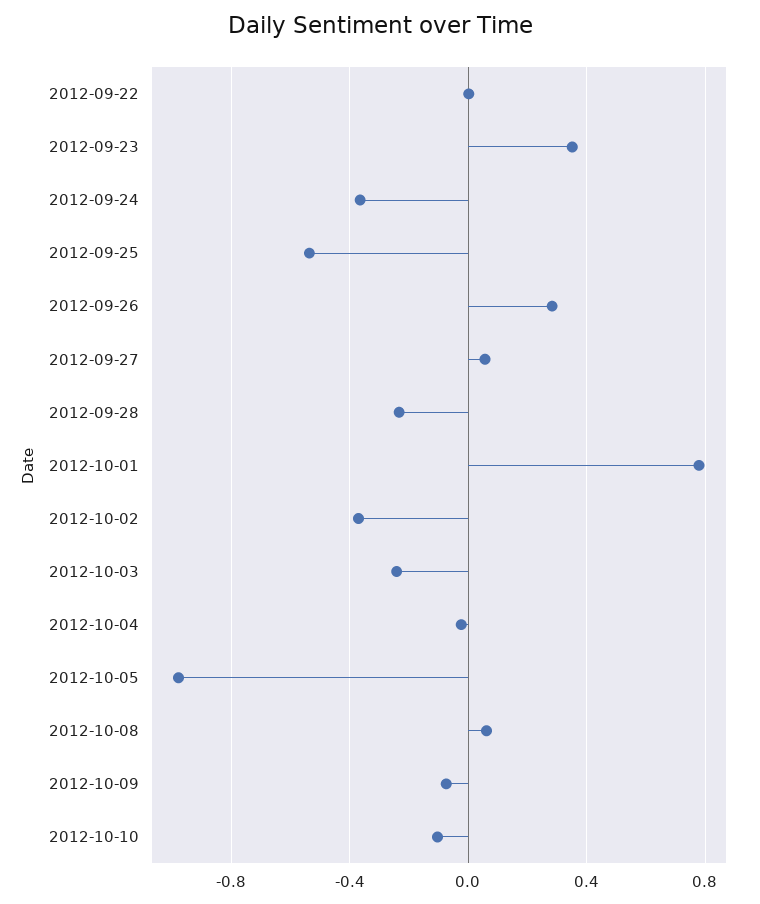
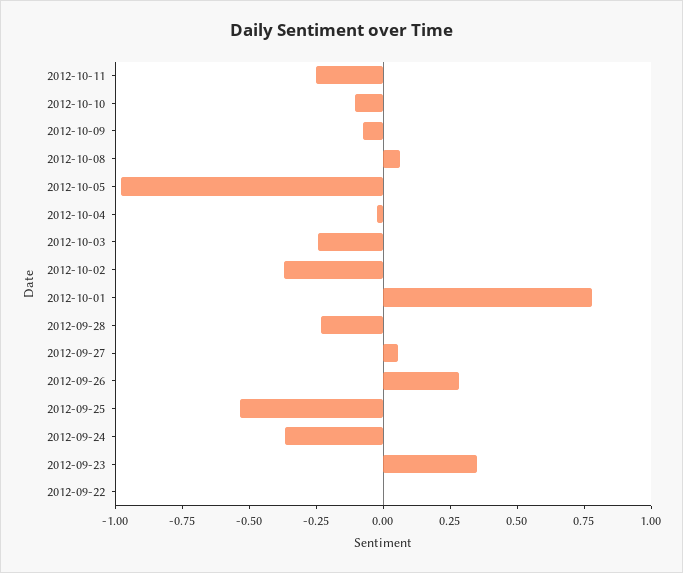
2012-10-11: none -> -0.25

